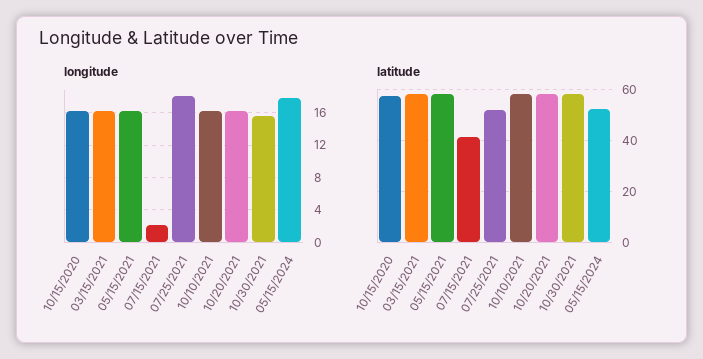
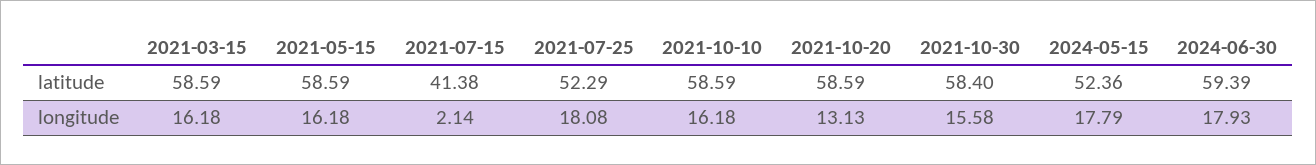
longitude, 10/15/2020: 16 -> none
longitude, 10/20/2021: 16 -> 13.13
latitude, 10/15/2020: 57.5 -> none
latitude, 2024-06-30: none -> 59.39
longitude, 2024-06-30: none -> 17.93

